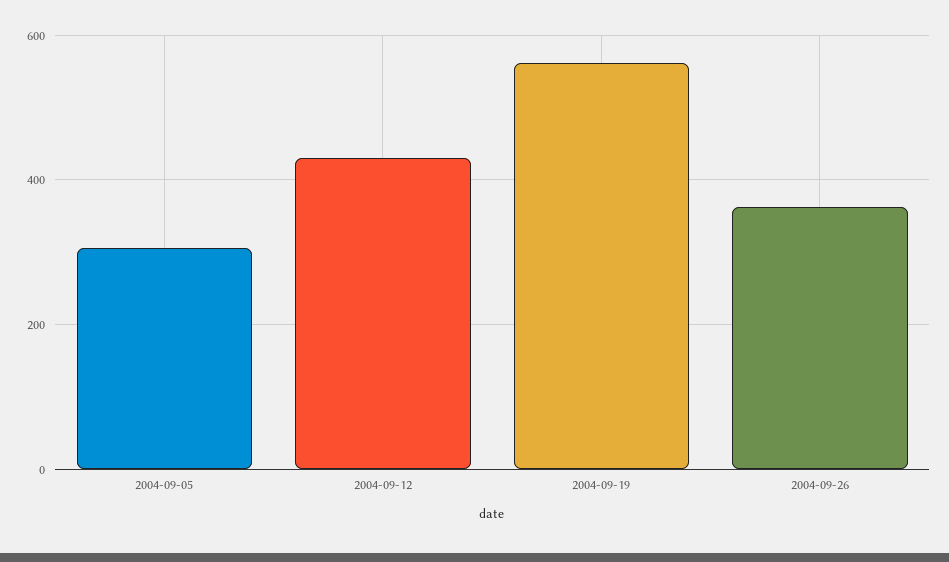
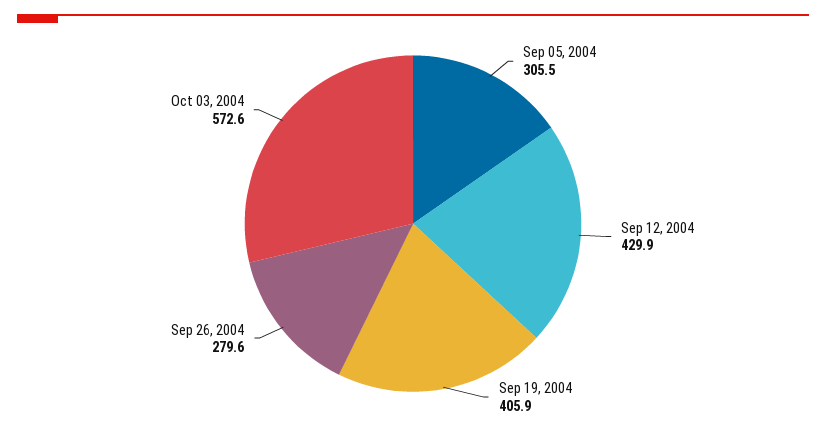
2004-09-19: 560 -> 405.9
2004-09-26: 360 -> 279.6
Oct 03, 2004: none -> 572.6

